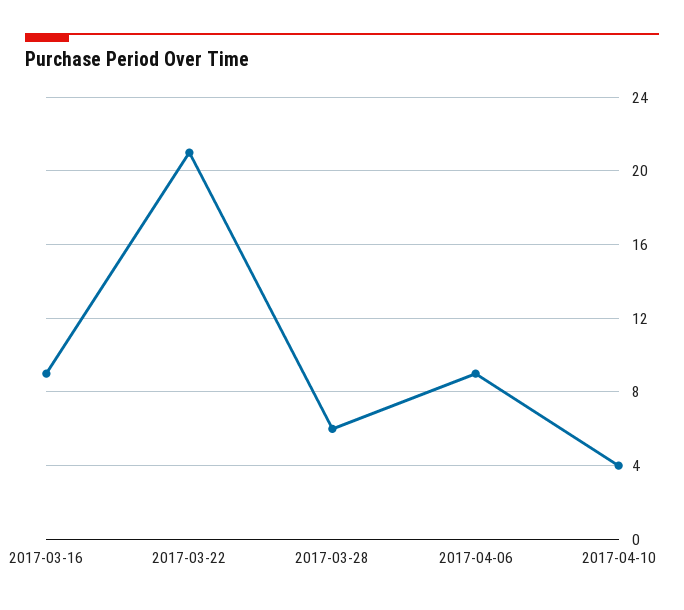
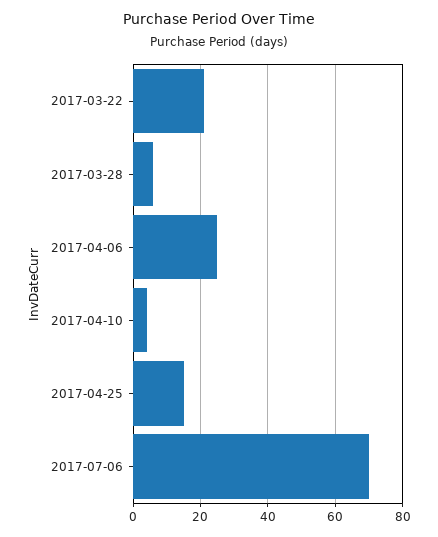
2017-03-16: 9 -> none
2017-04-06: 9 -> 25
2017-04-25: none -> 15
2017-07-06: none -> 70

